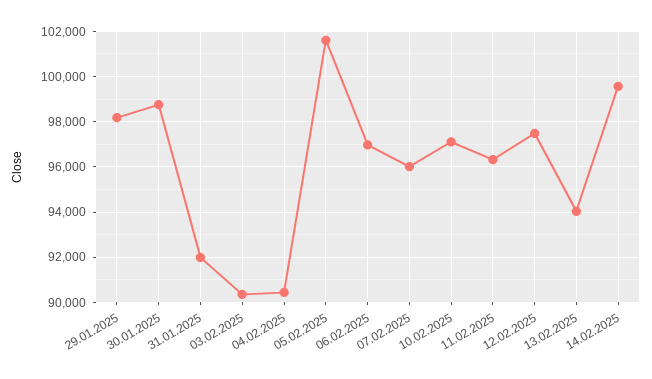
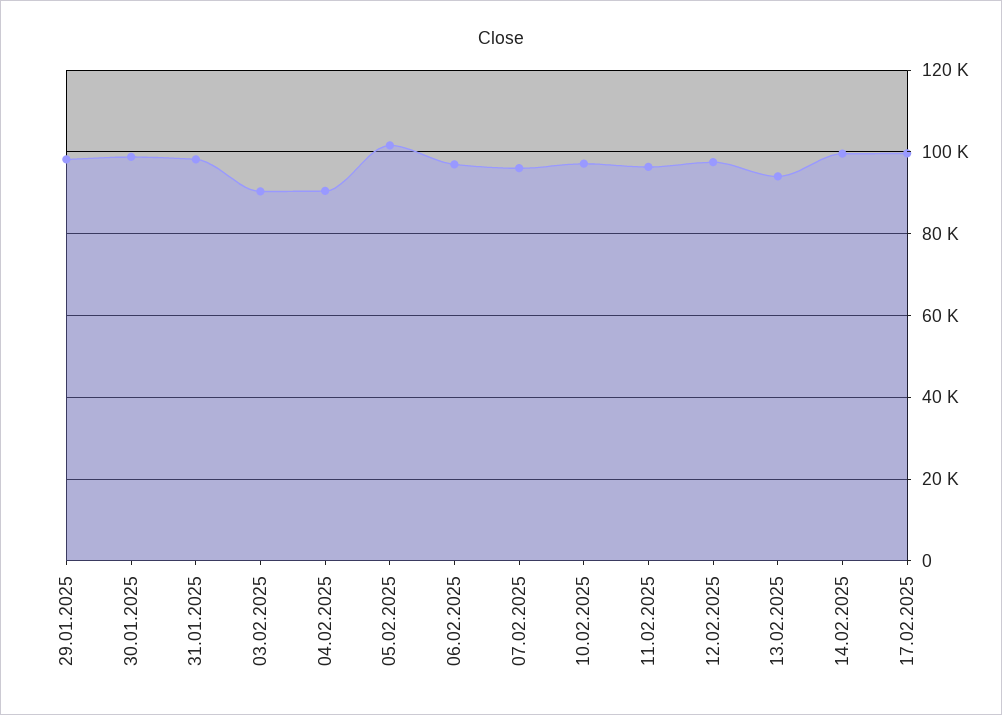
31.01.2025: 92000 -> 98000
17.02.2025: none -> 100000

